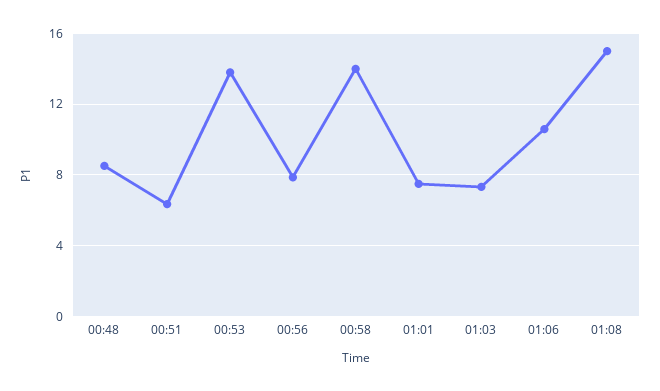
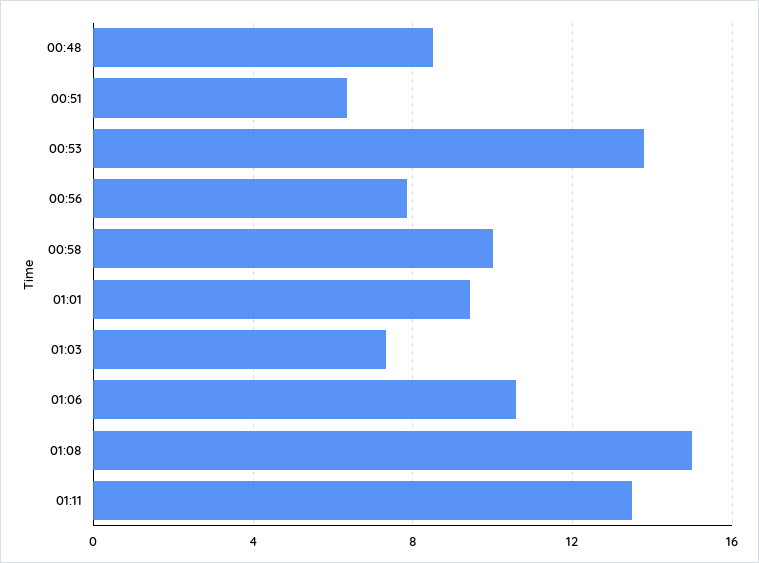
00:58: 14 -> 10
01:01: 7.5 -> 9.5
01:11: none -> 13.5

